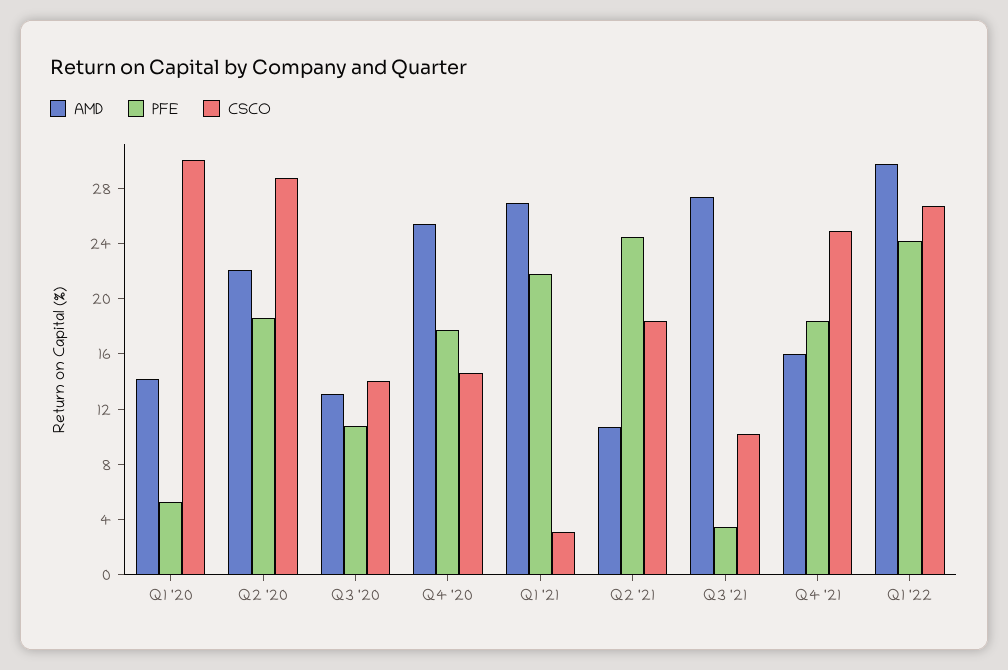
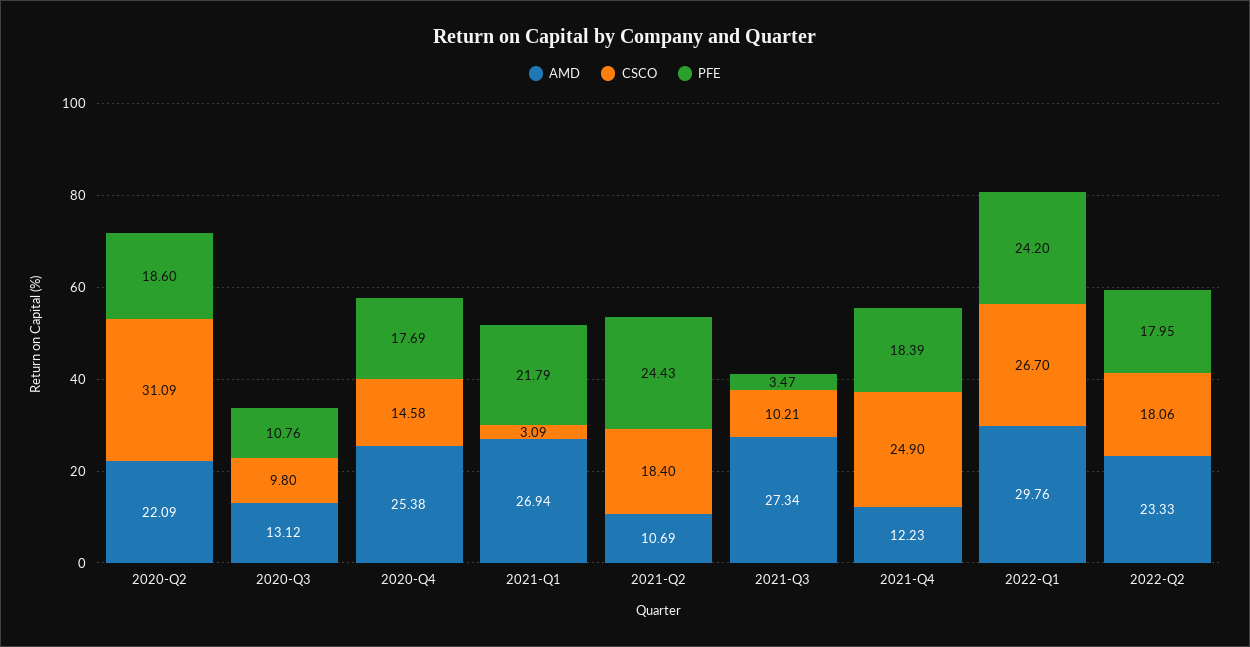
AMD, Q1 '20: 14 -> none
PFE, Q1 '20: 5 -> none
CSCO, Q1 '20: 30 -> none
CSCO, Q2 '20: 29 -> 31.09
CSCO, Q3 '20: 14 -> 9.8
AMD, Q4 '21: 16 -> 12.23
AMD, 2022-Q2: none -> 23.33
CSCO, 2022-Q2: none -> 18.06
PFE, 2022-Q2: none -> 17.95

